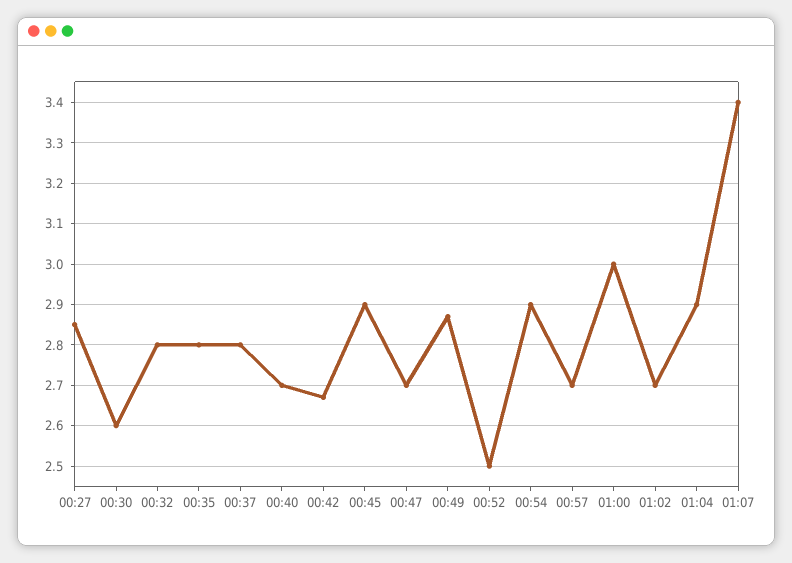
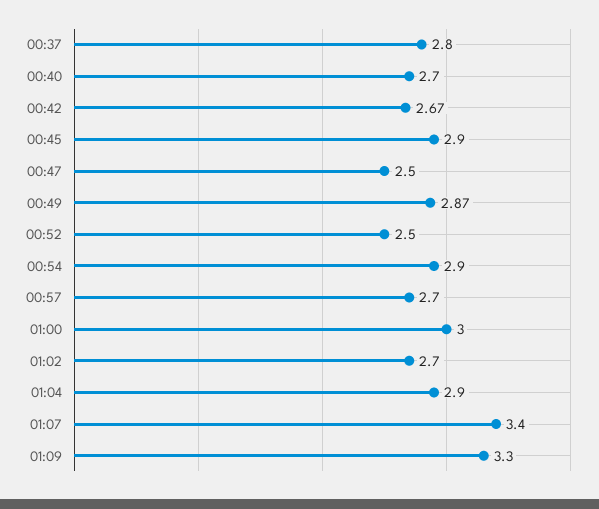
00:27: 2.85 -> none
00:30: 2.6 -> none
00:32: 2.8 -> none
00:35: 2.8 -> none
00:47: 2.7 -> 2.5
01:09: none -> 3.3

